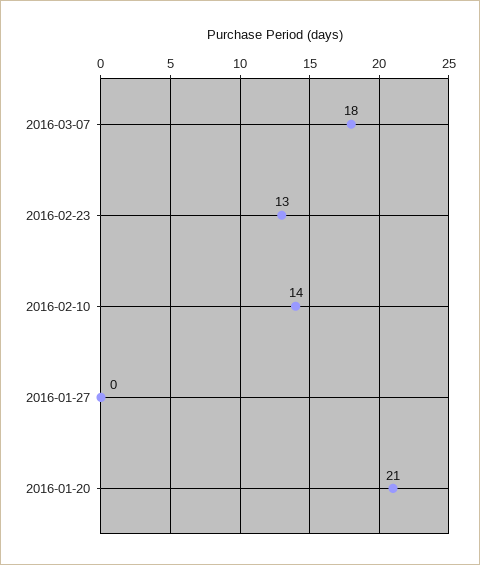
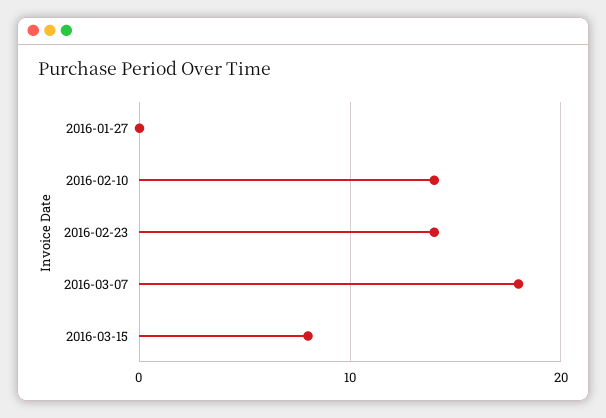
2016-02-23: 13 -> 14
2016-01-20: 21 -> none
2016-03-15: none -> 8

